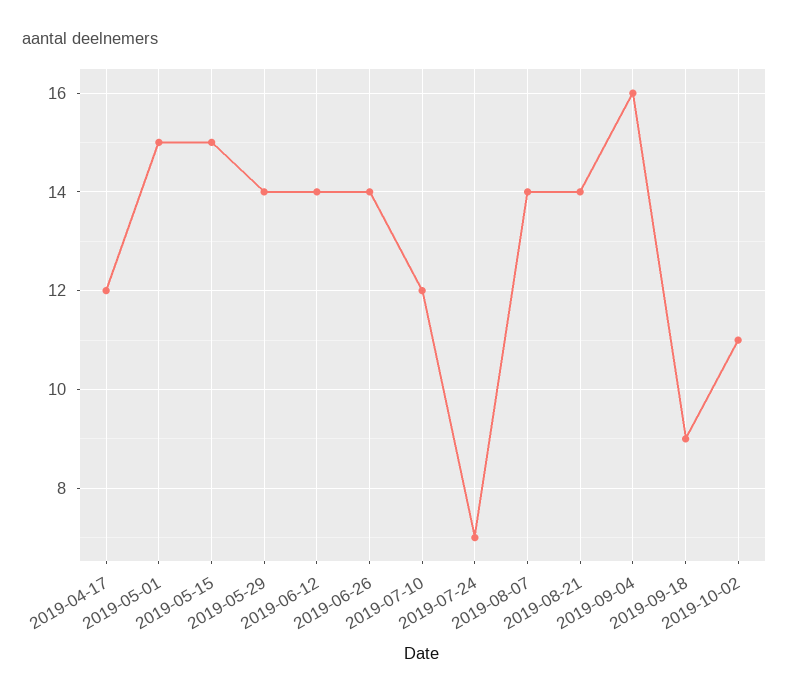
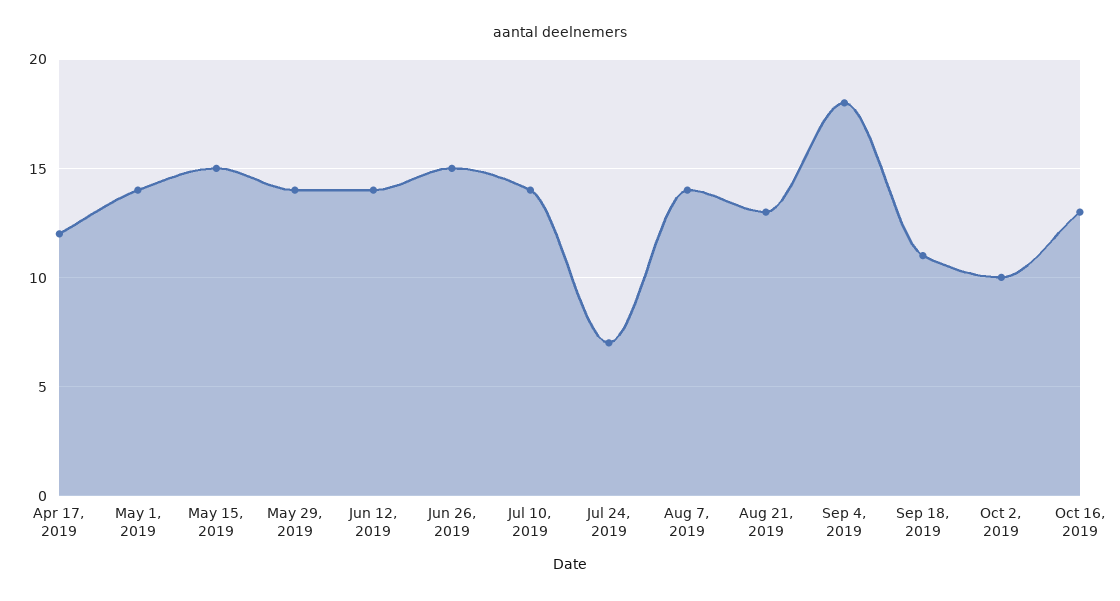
2019-05-01: 15 -> 14
2019-06-26: 14 -> 15
2019-07-10: 12 -> 14
2019-08-21: 14 -> 13
2019-09-04: 16 -> 18
2019-09-18: 9 -> 11
2019-10-02: 11 -> 10
Oct 16, 2019: none -> 13

